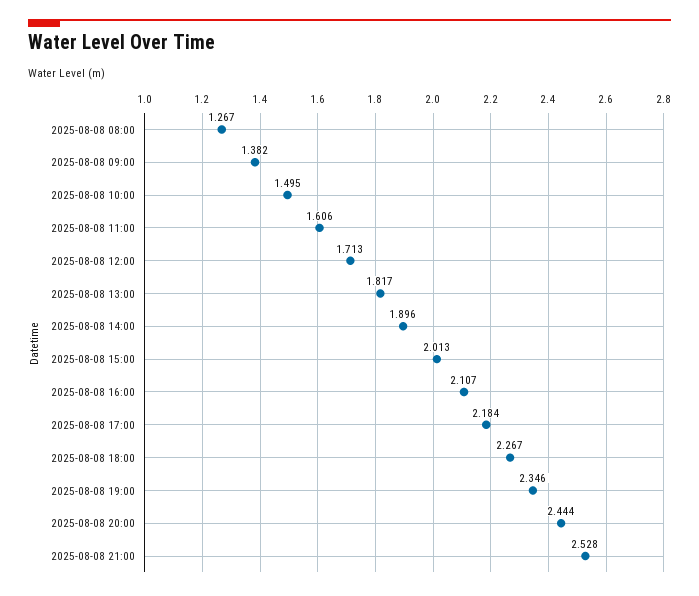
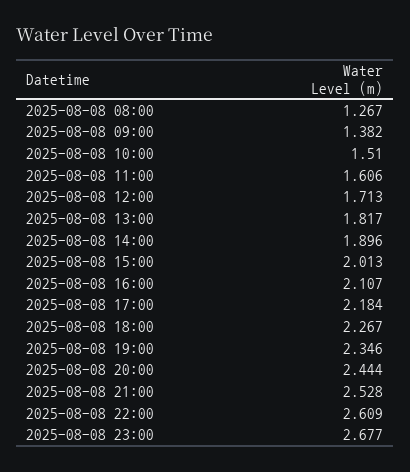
2025-08-08 10:00: 1.495 -> 1.51
2025-08-08 22:00: none -> 2.609
2025-08-08 23:00: none -> 2.677

